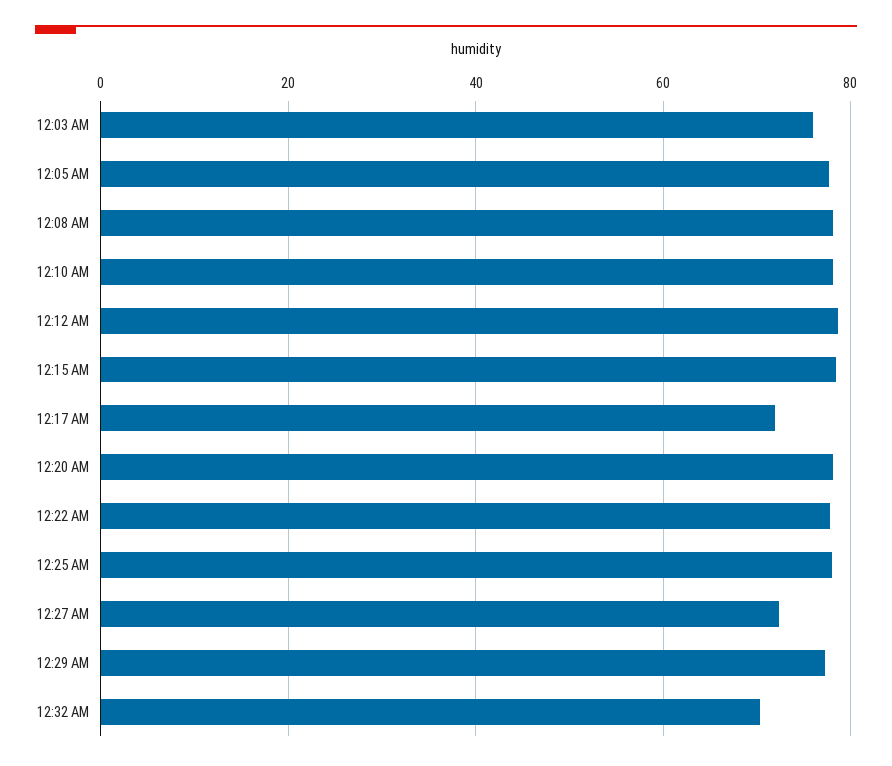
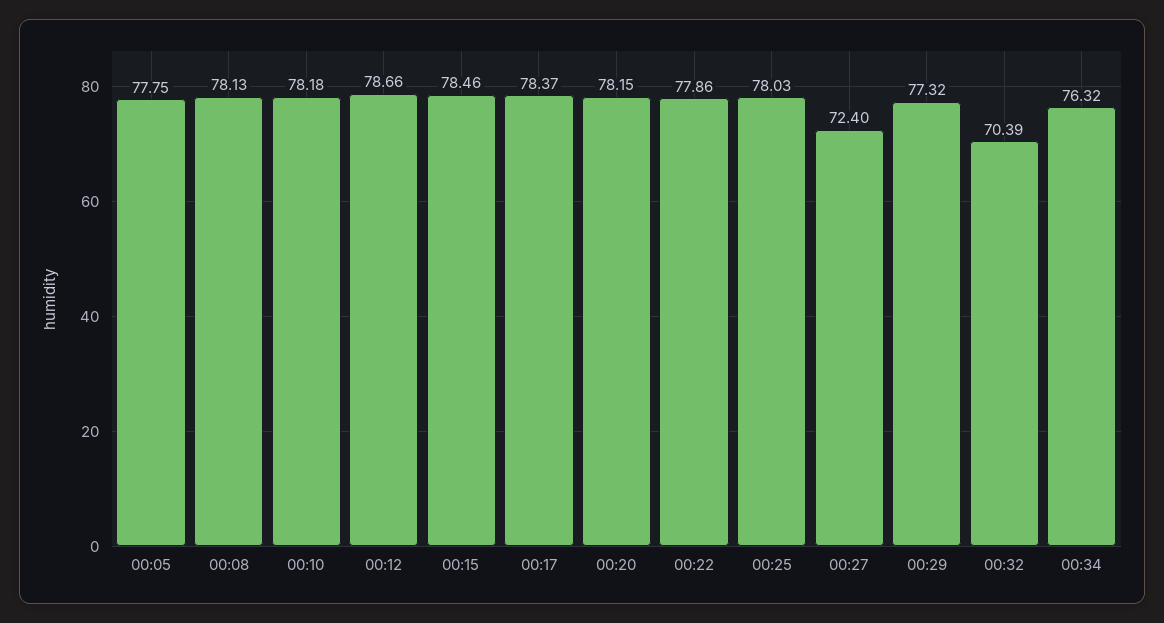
12:03 AM: 76 -> none
12:17 AM: 72 -> 78.37
00:34: none -> 76.32

